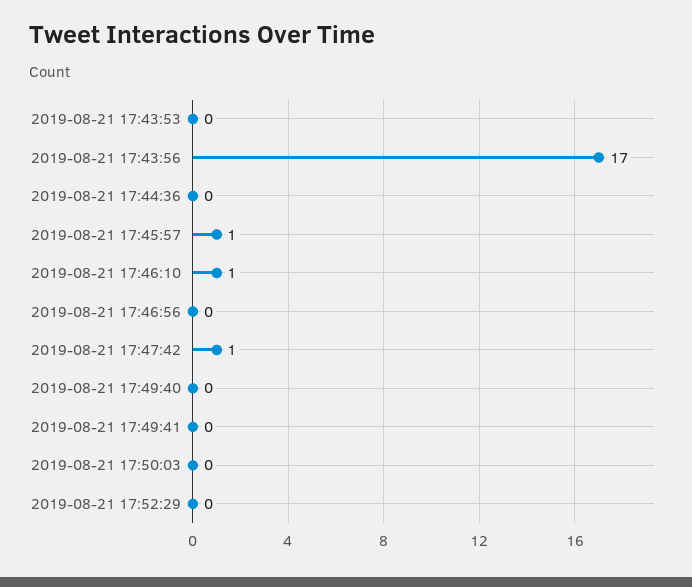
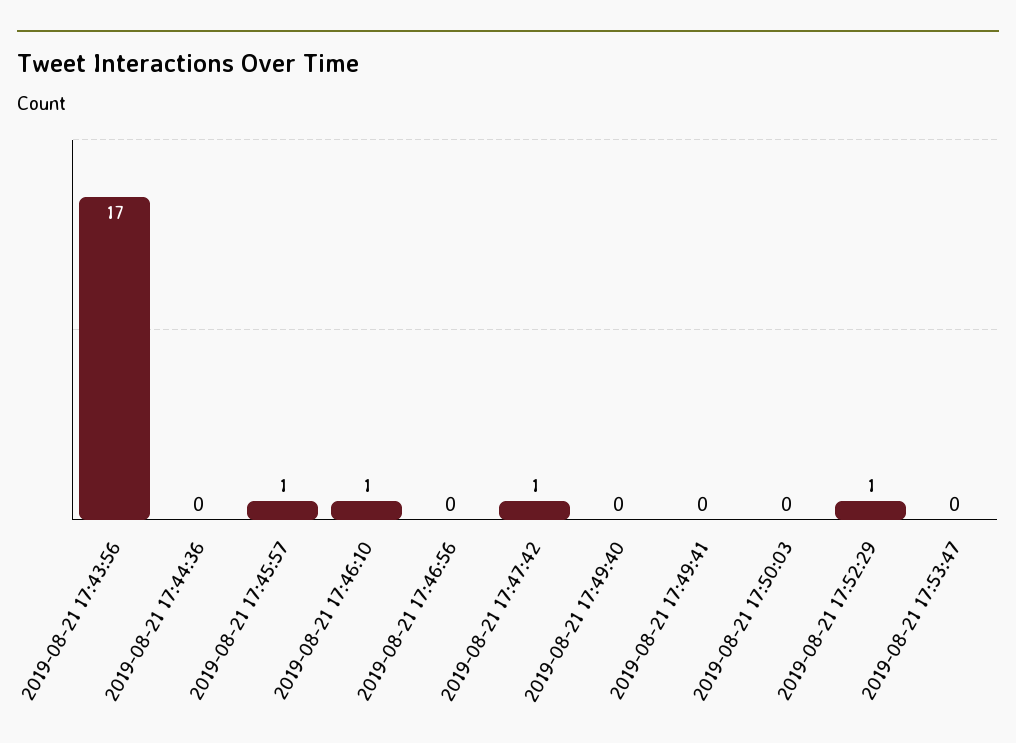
2019-08-21 17:43:53: 0 -> none
2019-08-21 17:52:29: 0 -> 1
2019-08-21 17:53:47: none -> 0

